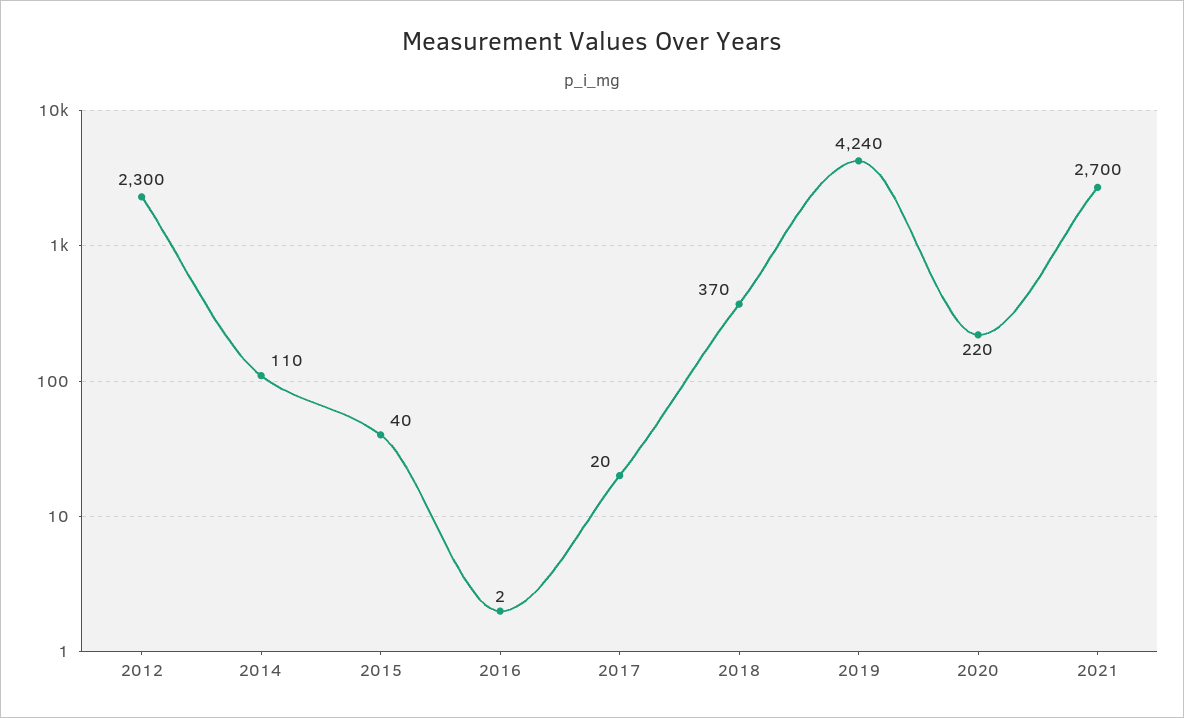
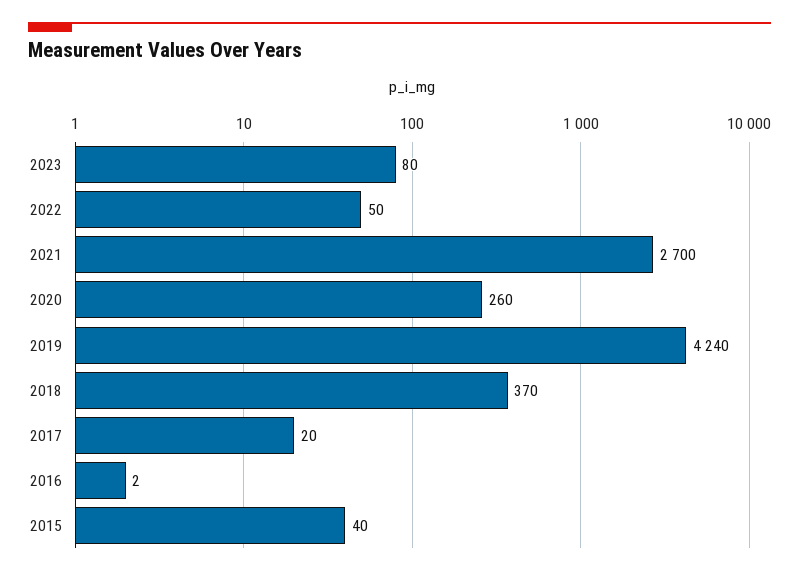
2012: 2300 -> none
2014: 110 -> none
2020: 220 -> 260
2023: none -> 80
2022: none -> 50

